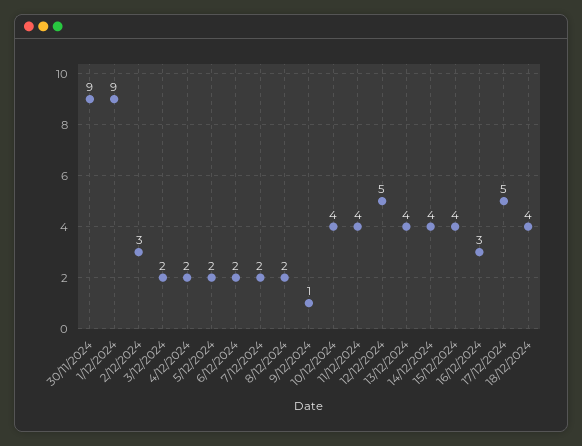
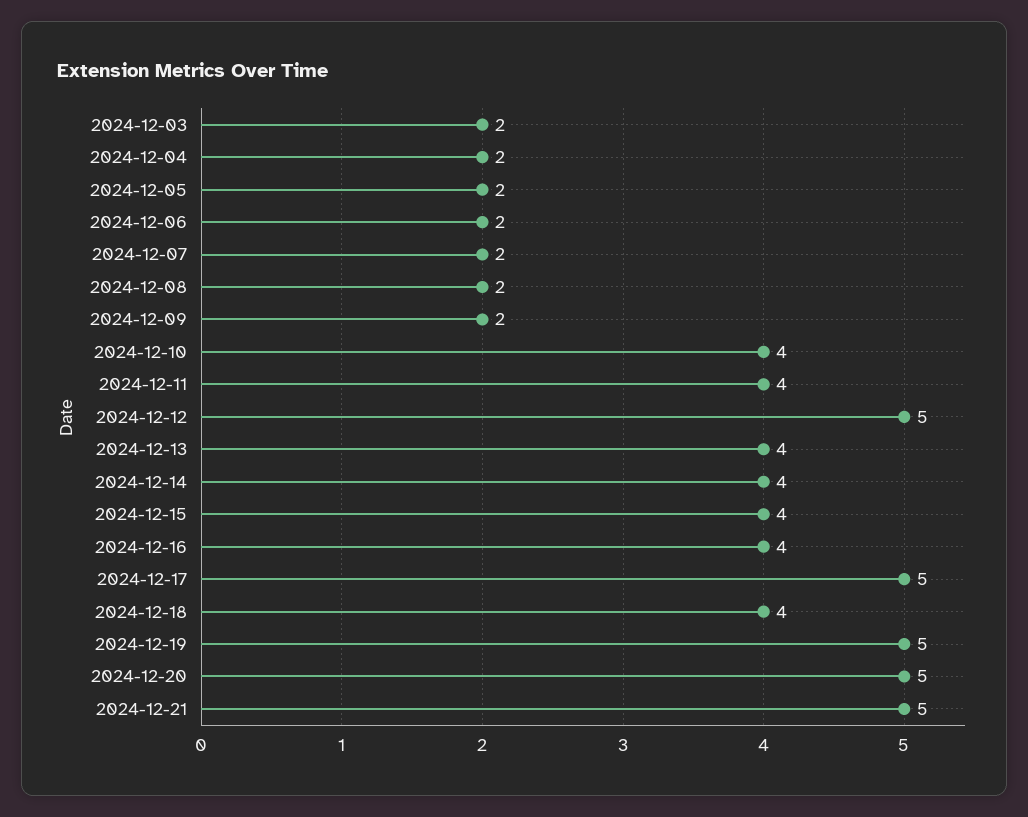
30/11/2024: 9 -> none
1/12/2024: 9 -> none
2/12/2024: 3 -> none
9/12/2024: 1 -> 2
16/12/2024: 3 -> 4
2024-12-19: none -> 5
2024-12-20: none -> 5
2024-12-21: none -> 5

